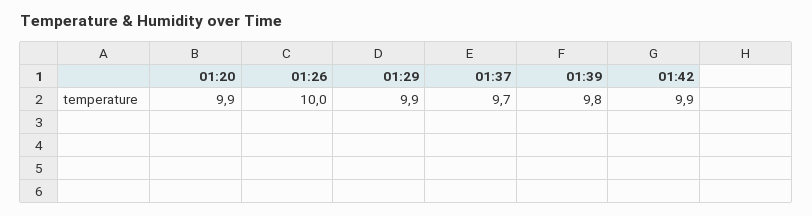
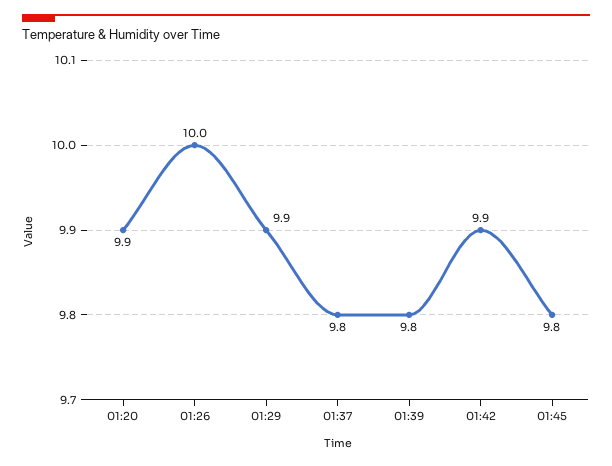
01:37: 9.7 -> 9.8
01:45: none -> 9.8

